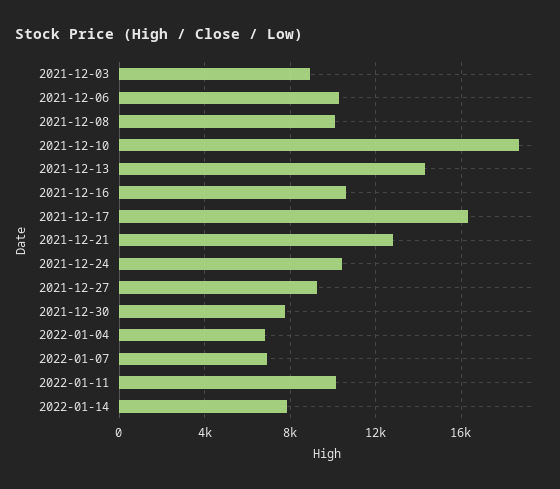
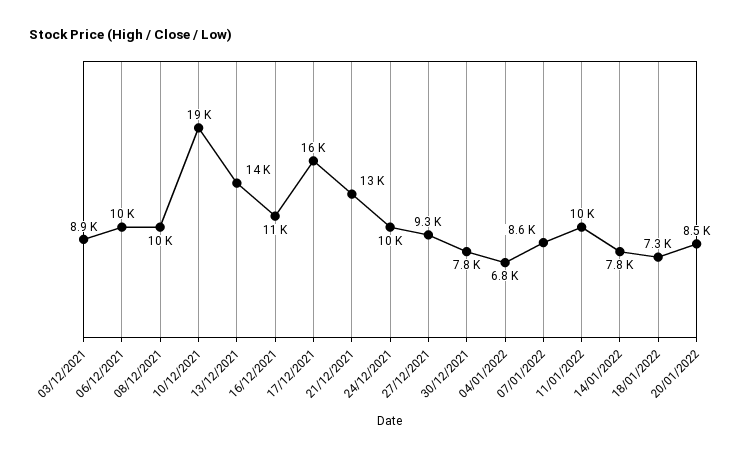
2022-01-07: 7000 -> 8600
18/01/2022: none -> 7300
20/01/2022: none -> 8500

